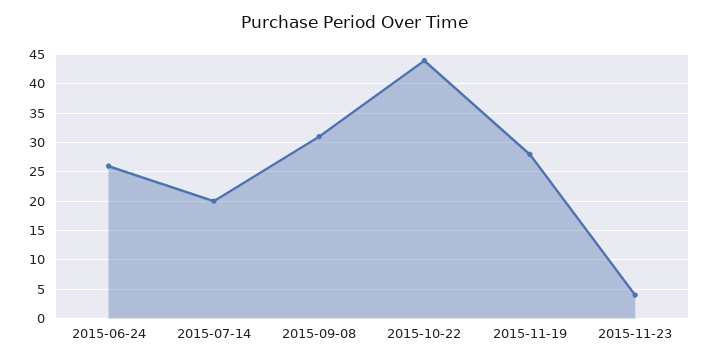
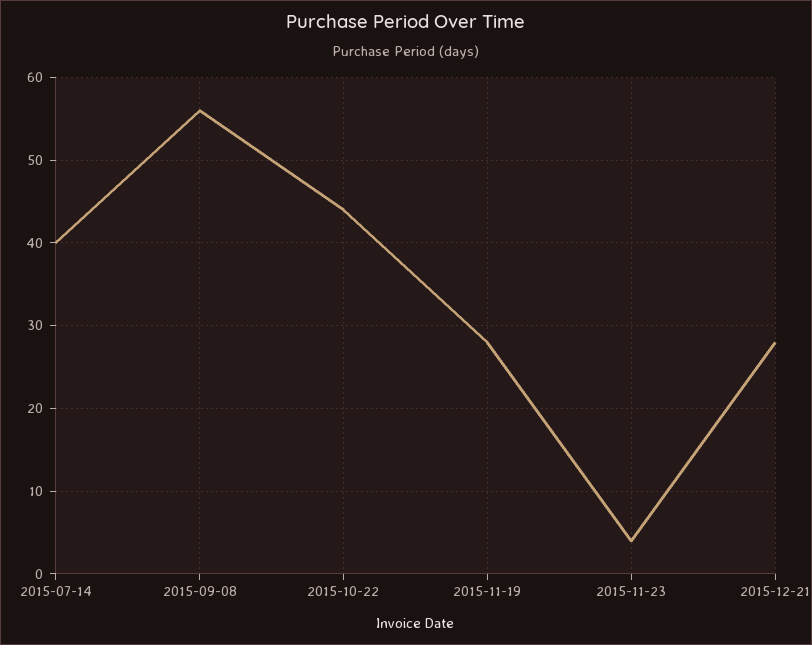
2015-06-24: 25 -> none
2015-07-14: 20 -> 40
2015-09-08: 30 -> 56
2015-12-21: none -> 28

